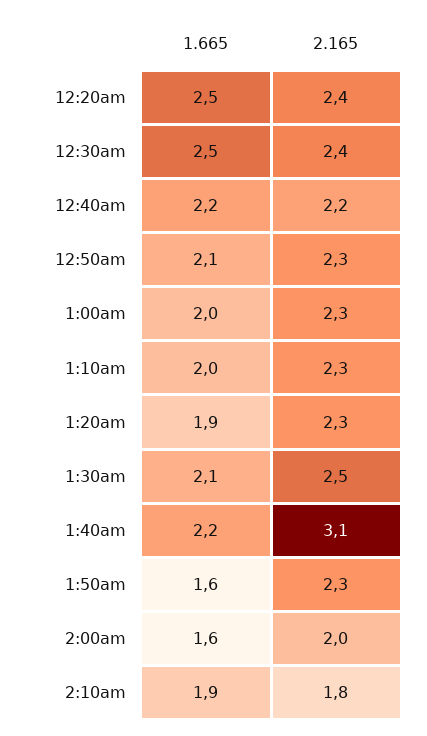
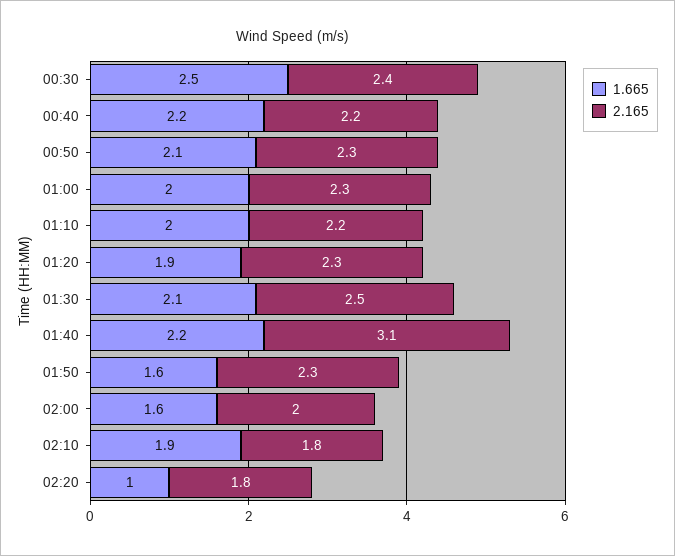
1.665, 12:20am: 2.5 -> none
2.165, 12:20am: 2.4 -> none
2.165, 1:10am: 2.3 -> 2.2
1.665, 02:20: none -> 1
2.165, 02:20: none -> 1.8

